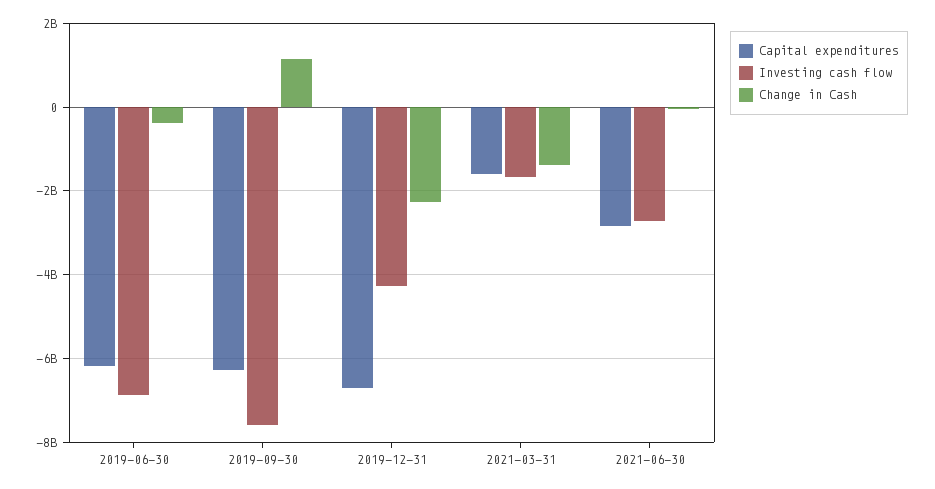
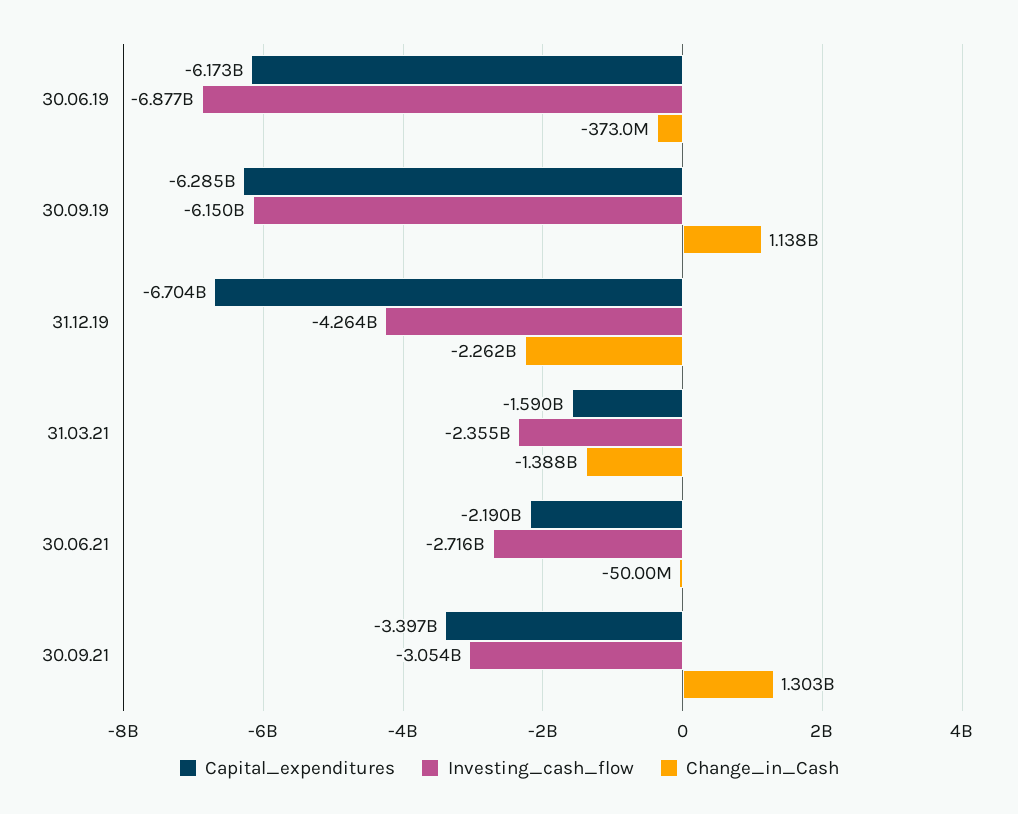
Investing cash flow, 2019-09-30: -7600000000 -> -6150000000
Investing cash flow, 2021-03-31: -1600000000 -> -2355000000
Capital expenditures, 2021-06-30: -2800000000 -> -2190000000
Capital expenditures, 30.09.21: none -> -3397000000
Investing cash flow, 30.09.21: none -> -3054000000
Change in Cash, 30.09.21: none -> 1303000000

